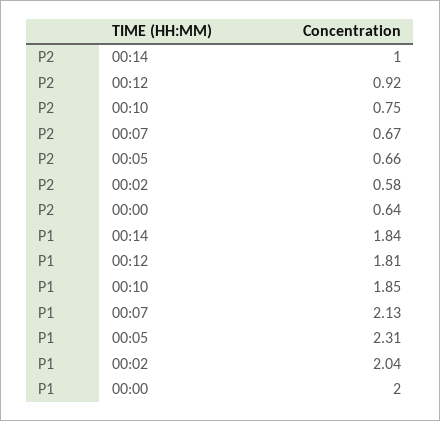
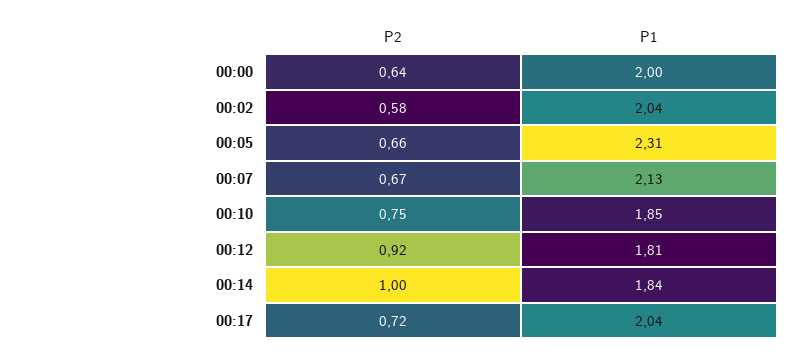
P2, 00:17: none -> 0.72
P1, 00:17: none -> 2.04

